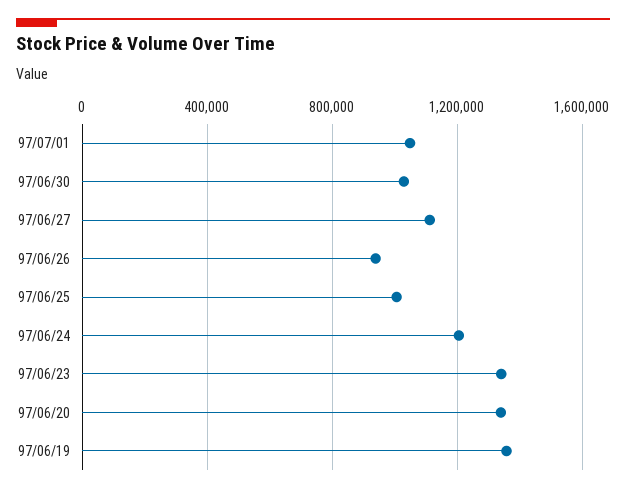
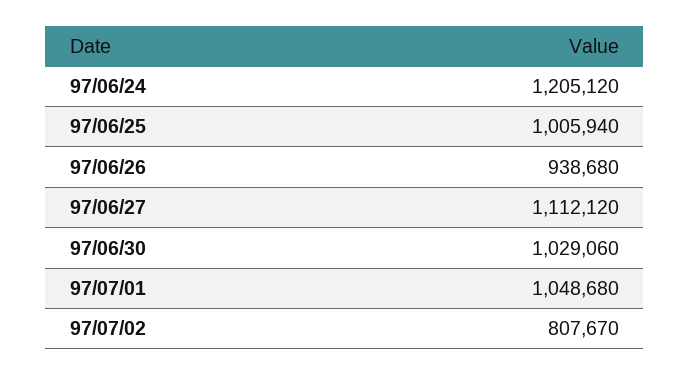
97/06/23: 1350000 -> none
97/06/20: 1350000 -> none
97/06/19: 1350000 -> none
97/07/02: none -> 807670

